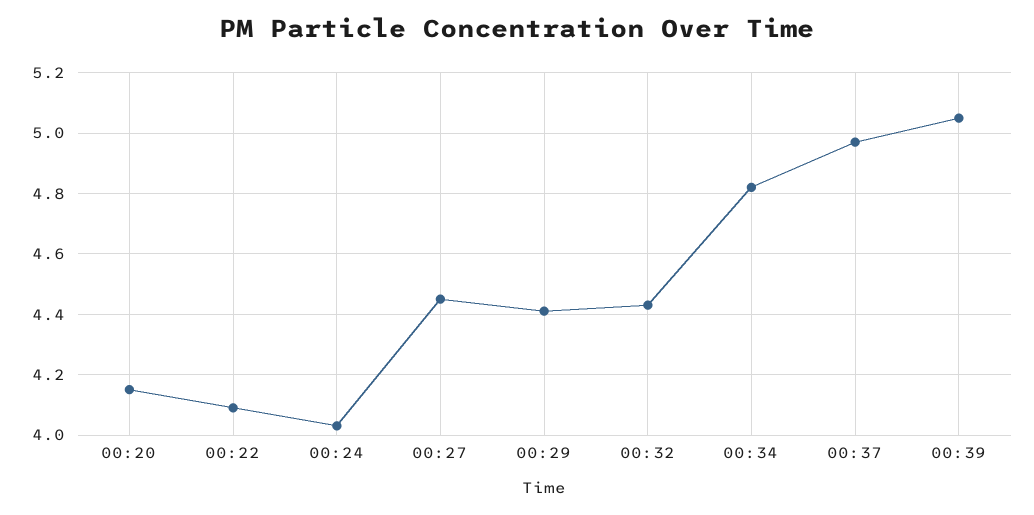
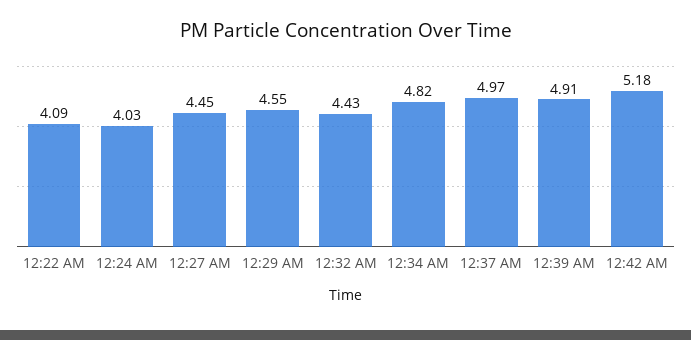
00:20: 4.15 -> none
00:29: 4.4 -> 4.55
00:39: 5.05 -> 4.91
12:42 AM: none -> 5.18

